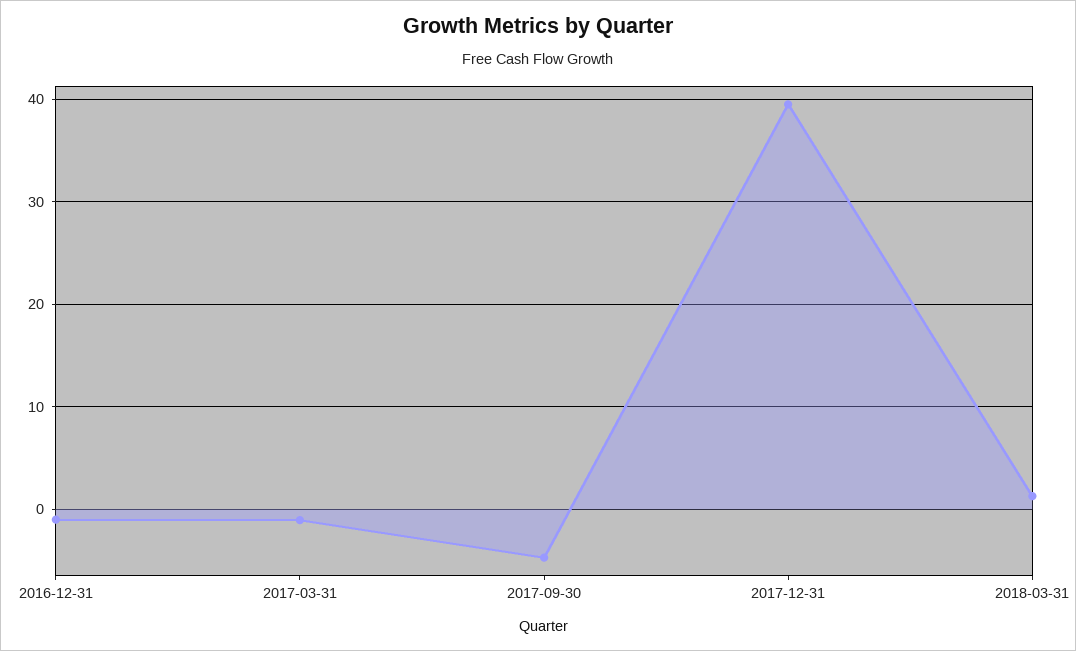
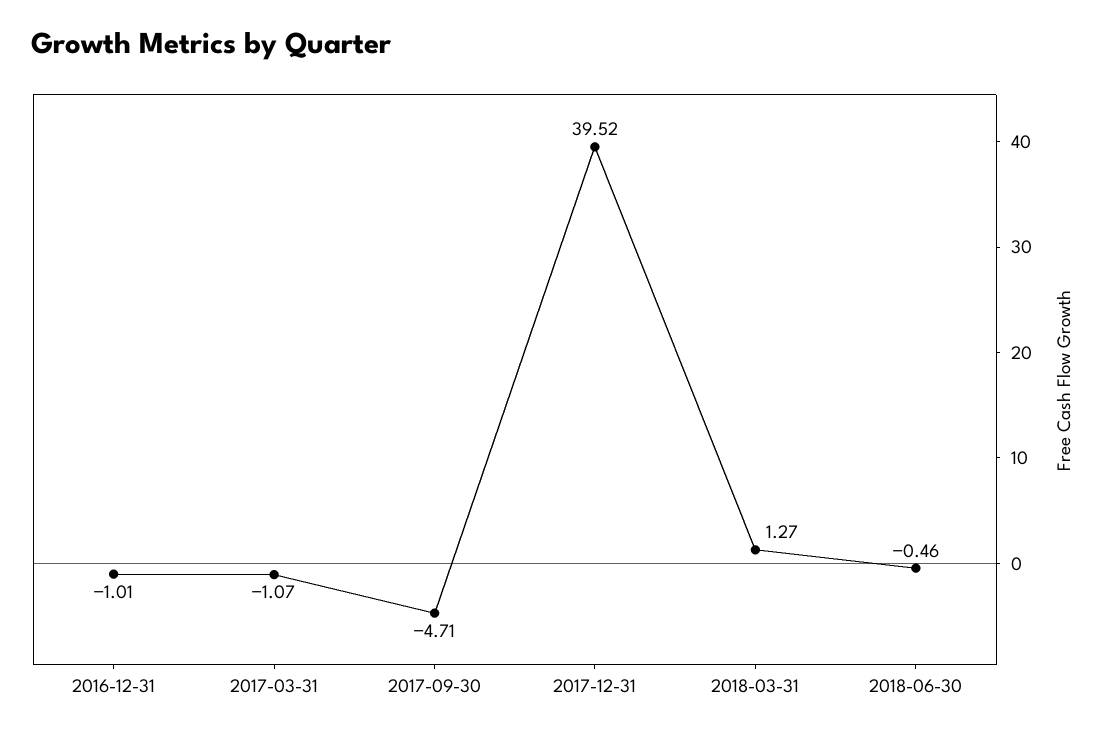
2018-06-30: none -> -0.46

